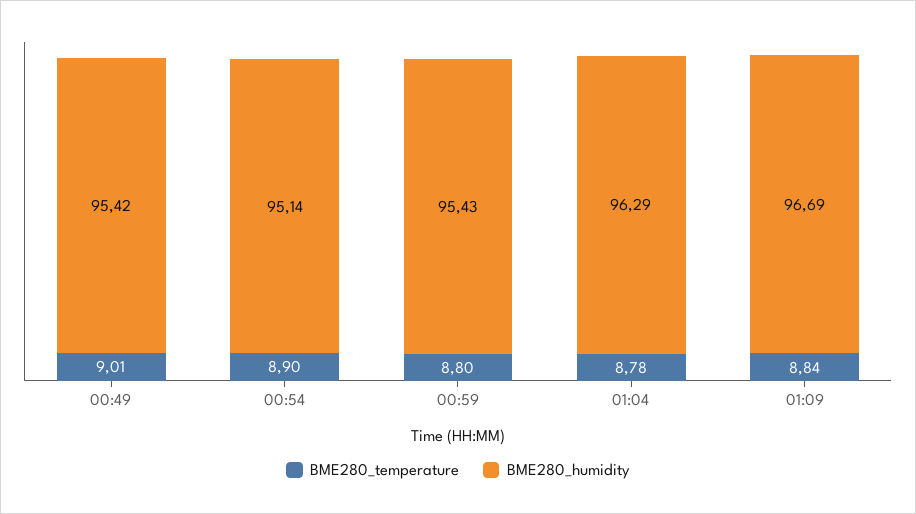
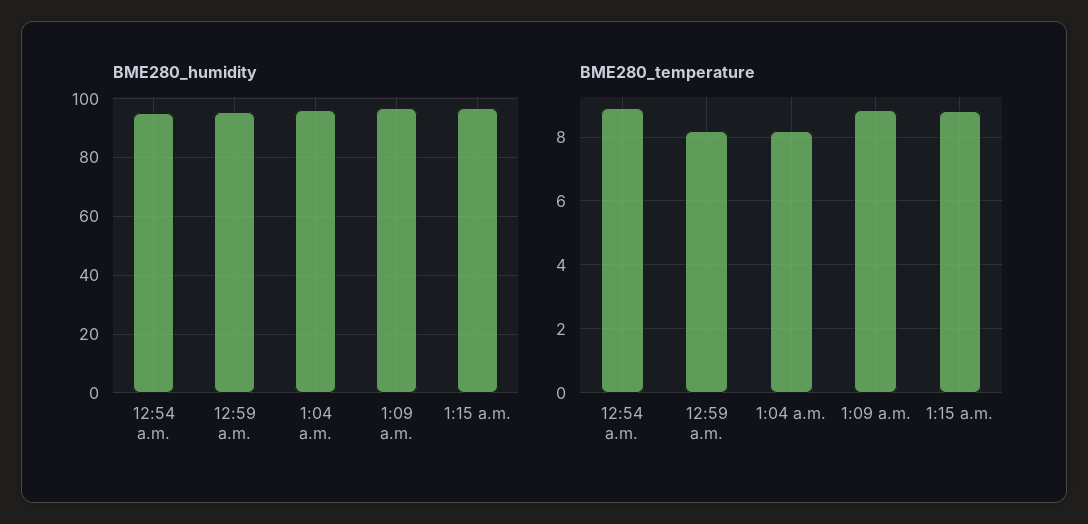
BME280_temperature, 00:49: 9.01 -> none
BME280_humidity, 00:49: 95.42 -> none
BME280_temperature, 00:59: 8.8 -> 8.2
BME280_temperature, 01:04: 8.78 -> 8.2
BME280_humidity, 1:15 a.m.: none -> 97.5
BME280_temperature, 1:15 a.m.: none -> 8.8

